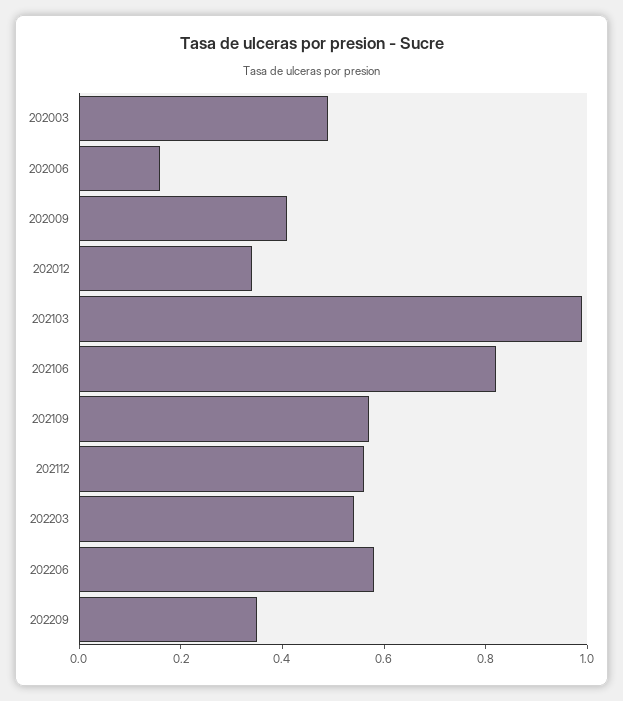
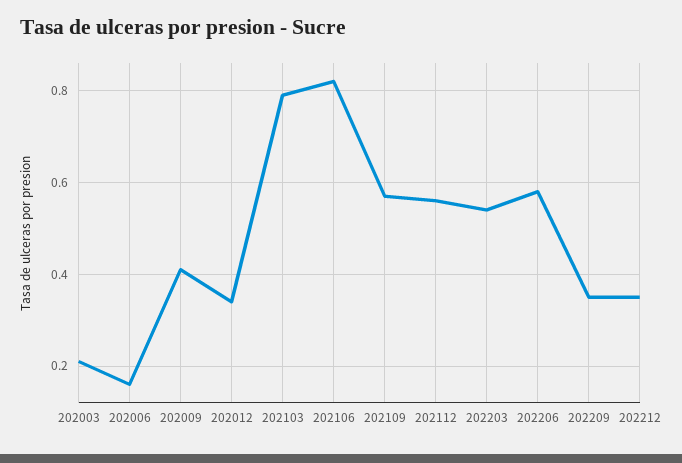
202003: 0.5 -> 0.2
202103: 1 -> 0.8
202212: none -> 0.35

